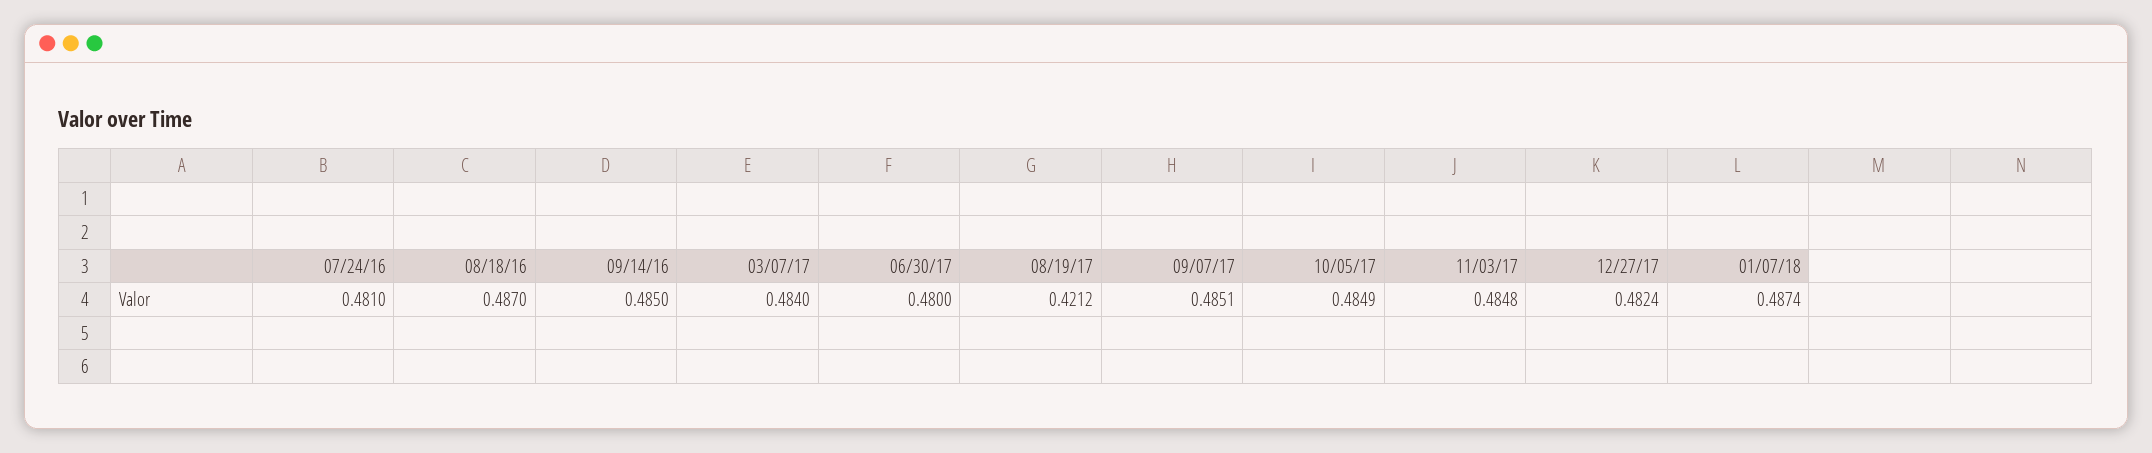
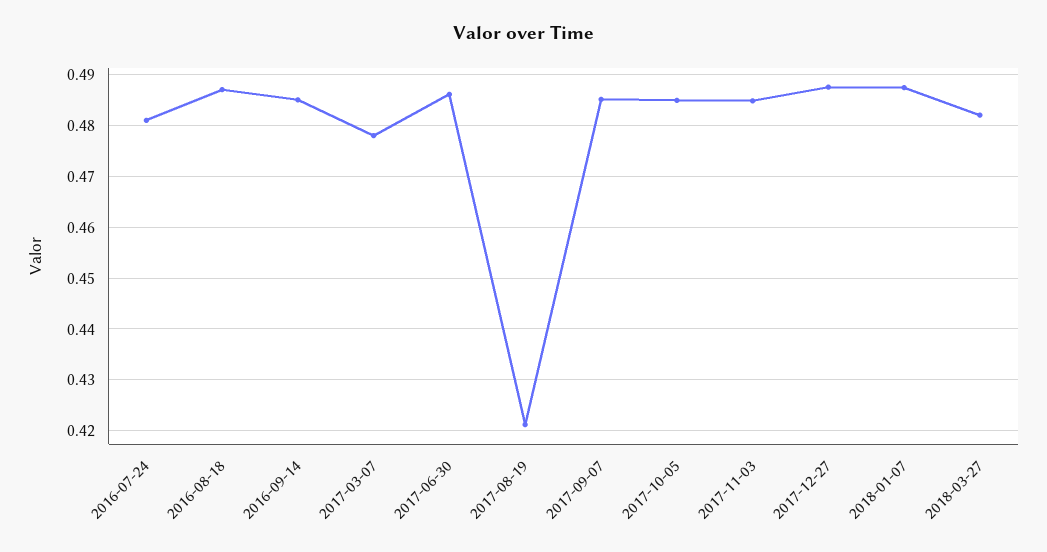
03/07/17: 0.484 -> 0.478
06/30/17: 0.48 -> 0.486
12/27/17: 0.4824 -> 0.488
2018-03-27: none -> 0.482

